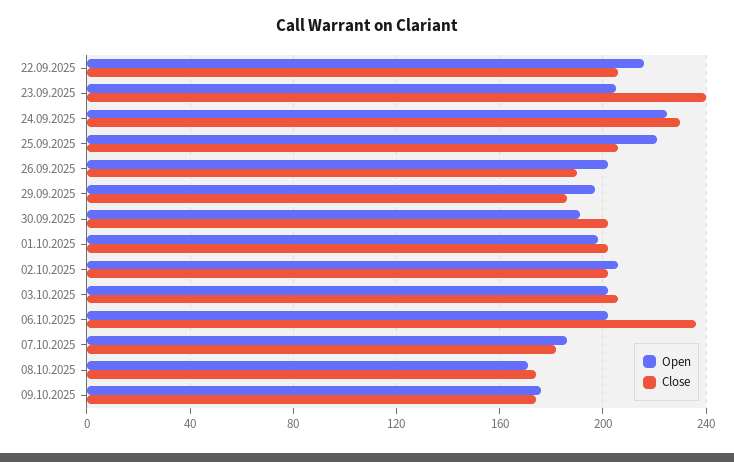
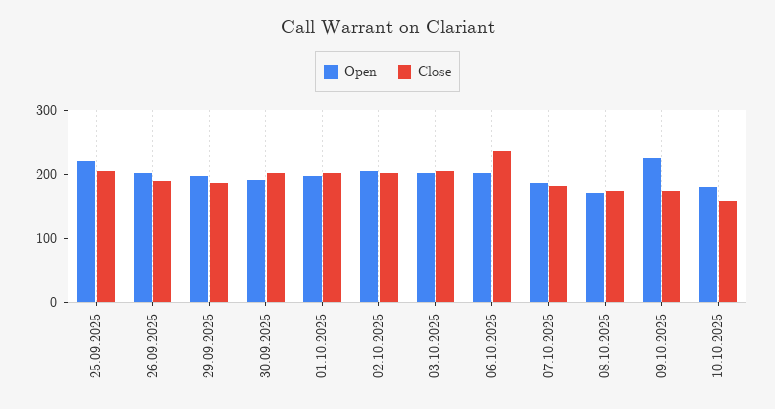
Open, 22.09.2025: 215 -> none
Close, 22.09.2025: 205 -> none
Open, 23.09.2025: 205 -> none
Close, 23.09.2025: 240 -> none
Open, 24.09.2025: 225 -> none
Close, 24.09.2025: 230 -> none
Open, 09.10.2025: 175 -> 220
Open, 10.10.2025: none -> 180
Close, 10.10.2025: none -> 160

